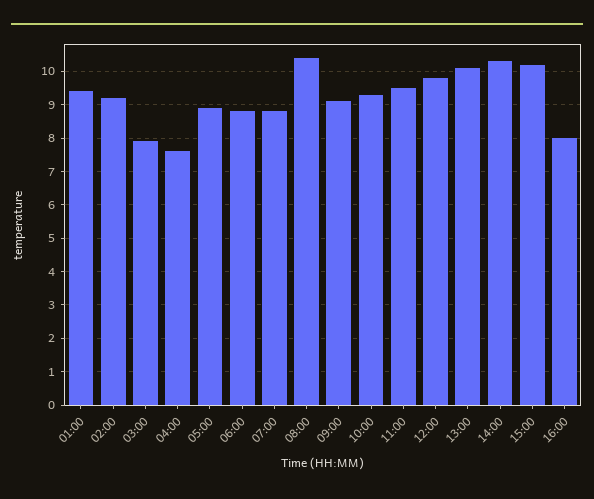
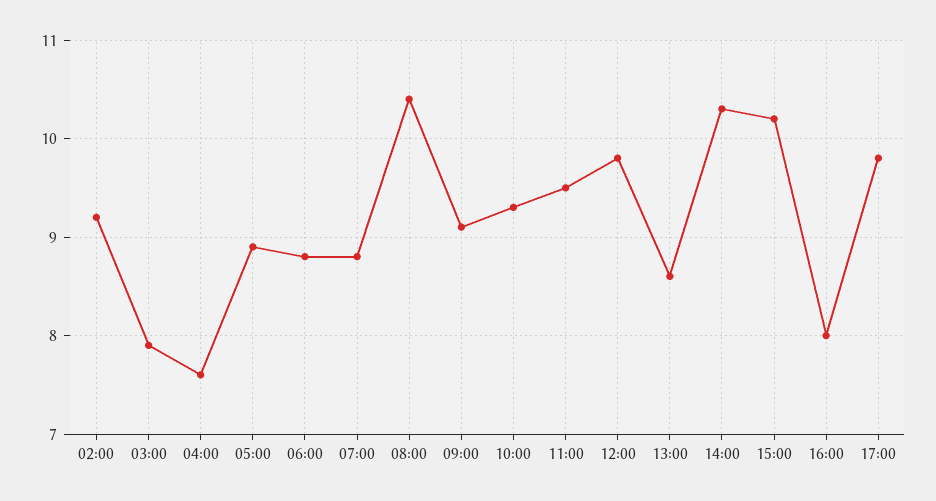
01:00: 9.5 -> none
13:00: 10 -> 8.6
17:00: none -> 9.8

